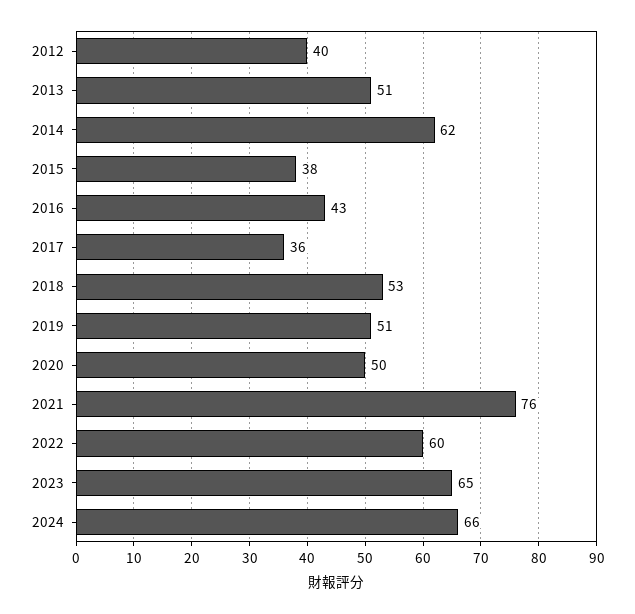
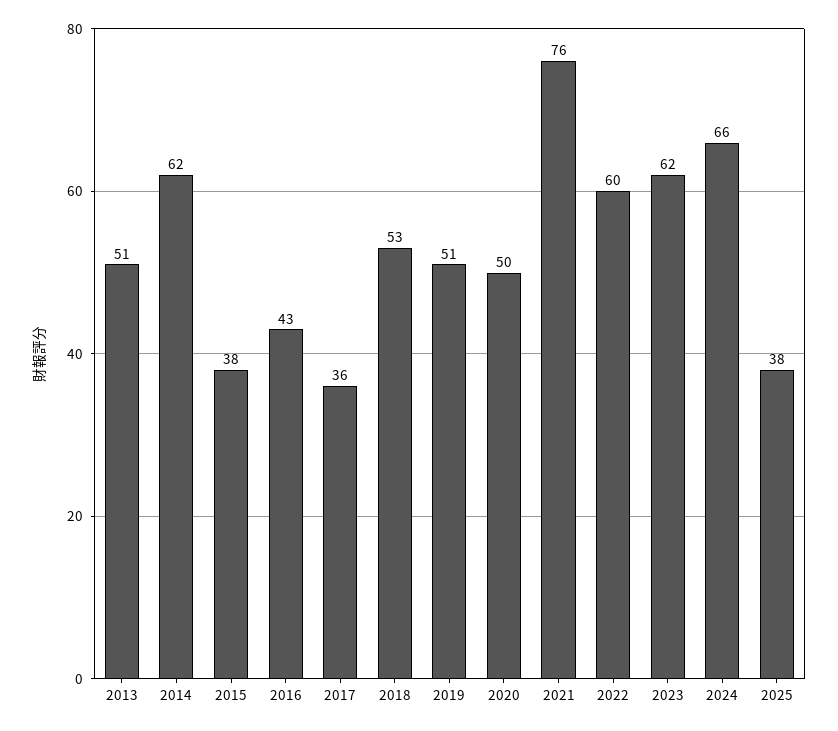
2012: 40 -> none
2023: 65 -> 62
2025: none -> 38

